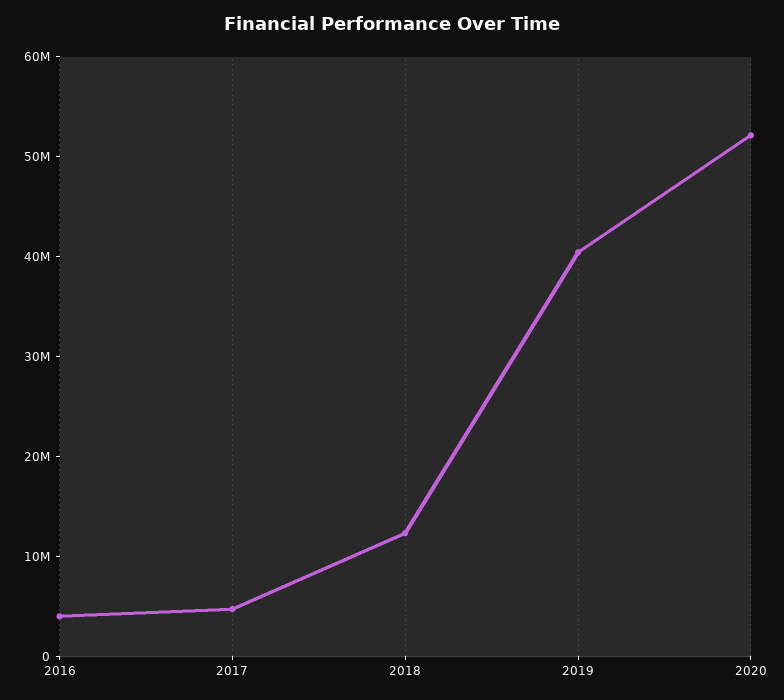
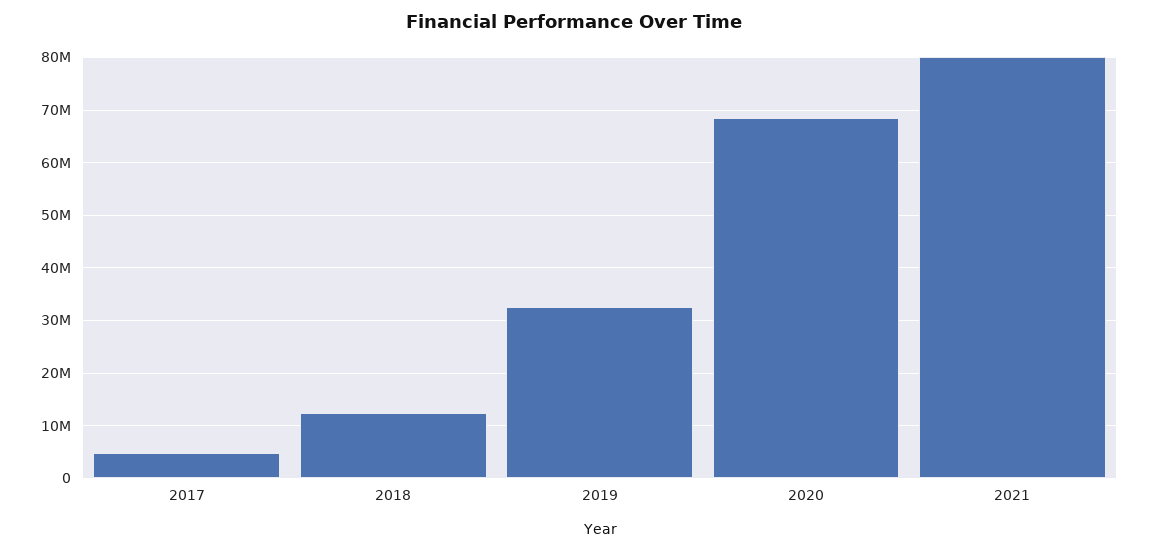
2016: 4000000 -> none
2019: 40000000 -> 32000000
2020: 52000000 -> 68000000
2021: none -> 80000000

